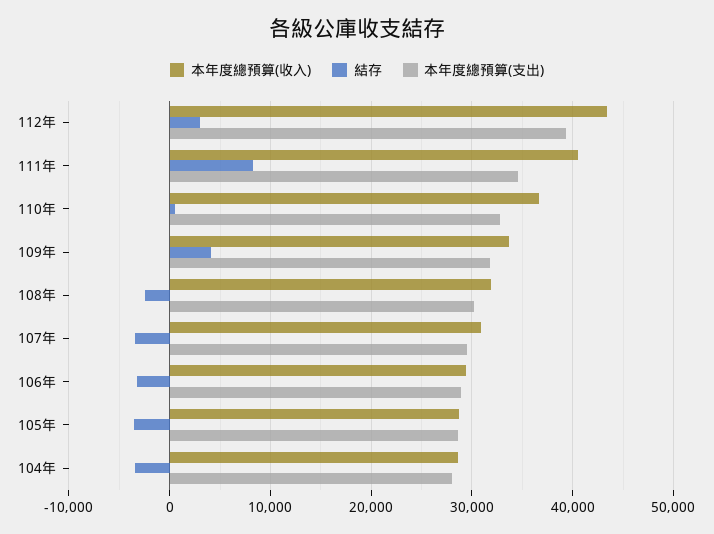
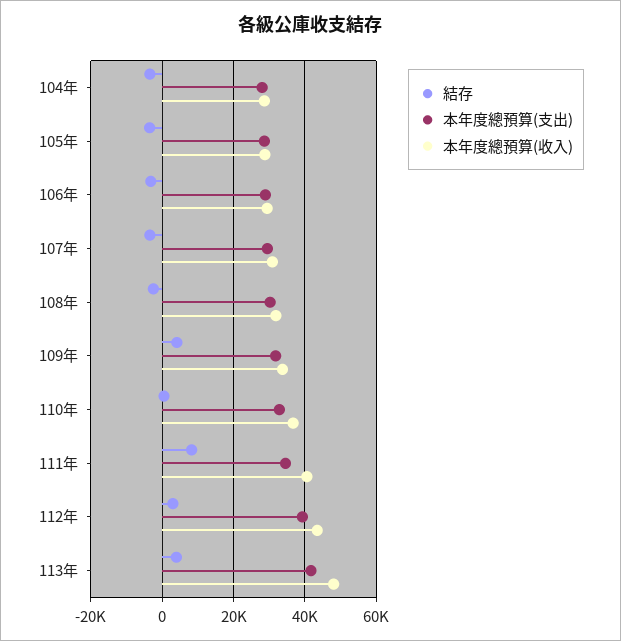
結存, 113年: none -> 4000
本年度總預算(支出), 113年: none -> 42000
本年度總預算(收入), 113年: none -> 48000

